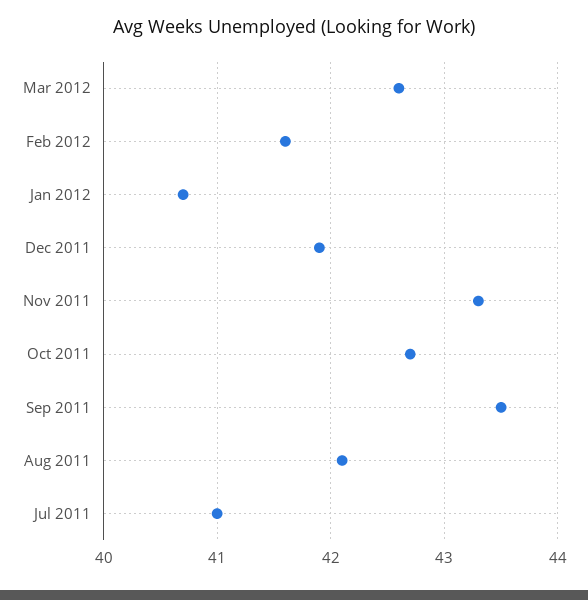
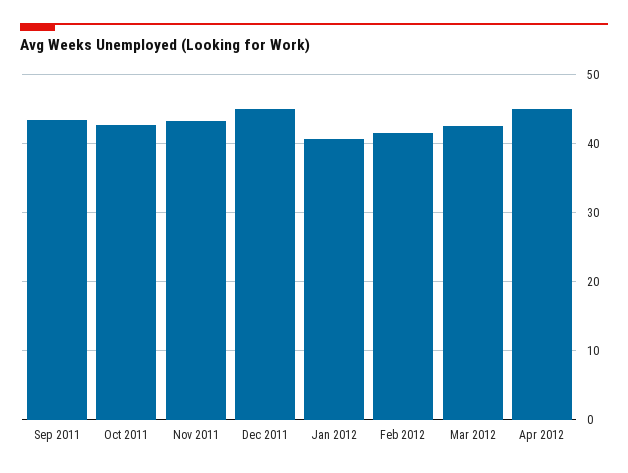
Dec 2011: 41.9 -> 45
Aug 2011: 42.1 -> none
Jul 2011: 41 -> none
Apr 2012: none -> 45

